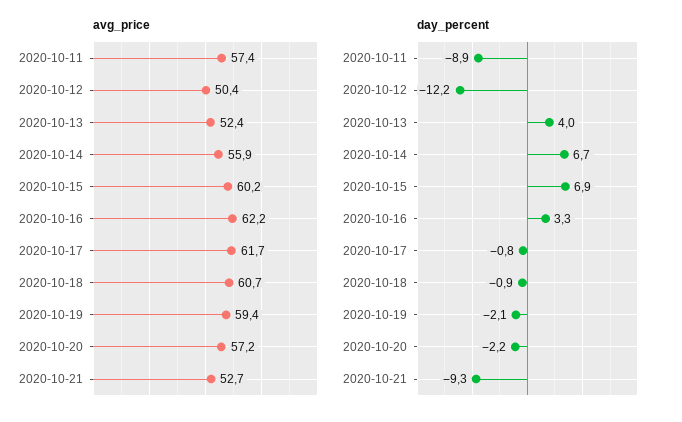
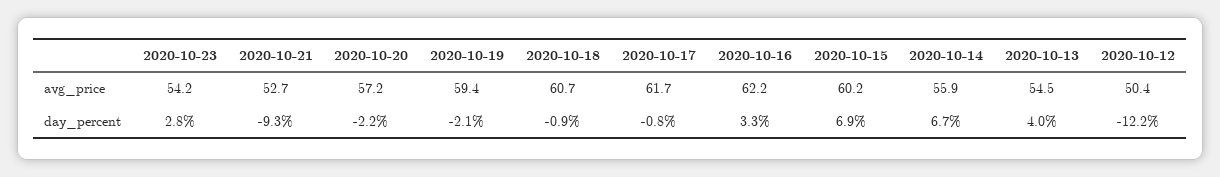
avg_price, 2020-10-11: 57.4 -> none
avg_price, 2020-10-13: 52.4 -> 54.5
day_percent, 2020-10-11: -8.9 -> none
avg_price, 2020-10-23: none -> 54.2
day_percent, 2020-10-23: none -> 2.8

